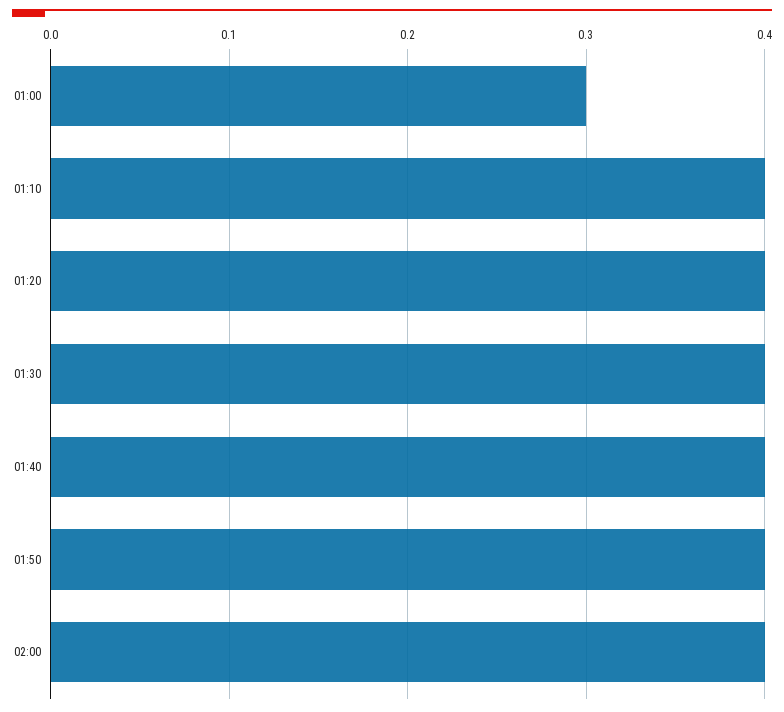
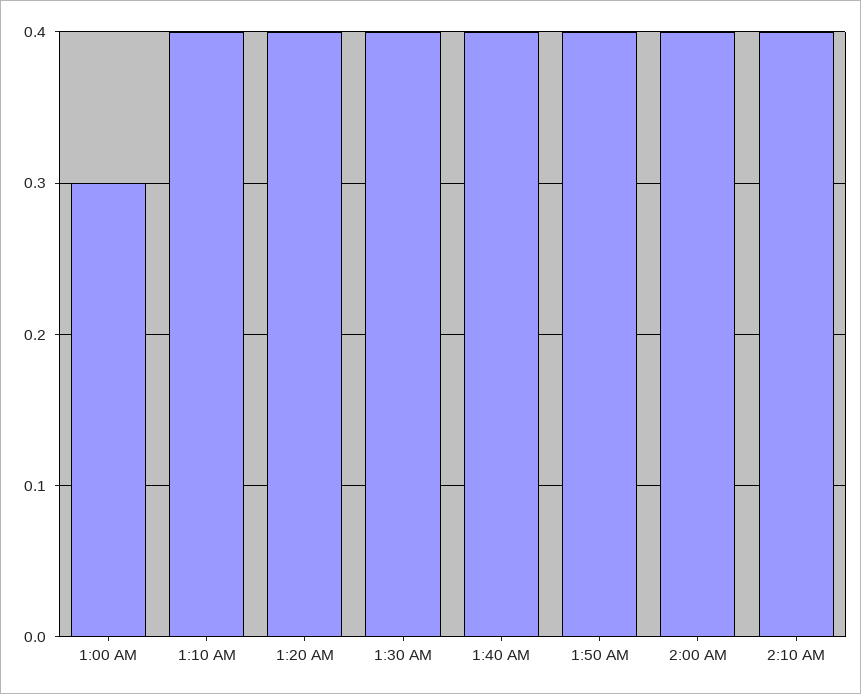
2:10 AM: none -> 0.4

